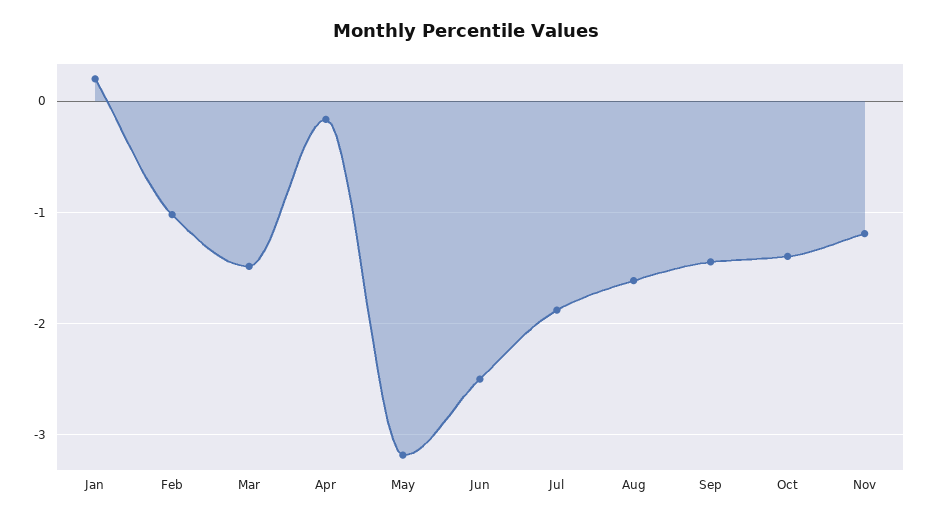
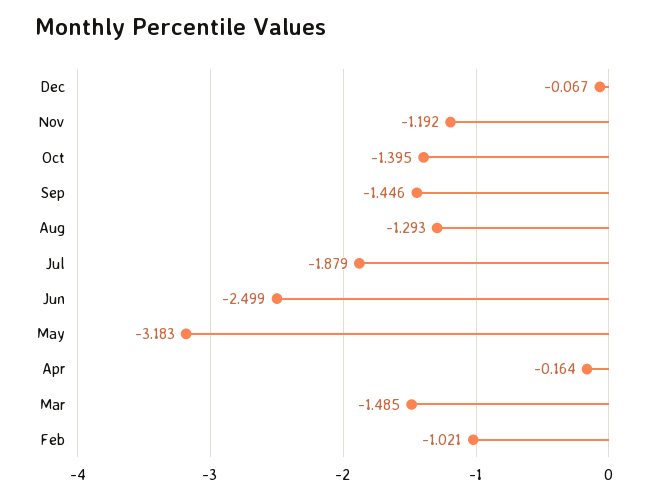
Jan: 0.2 -> none
Aug: -1.6 -> -1.293
Dec: none -> -0.067

